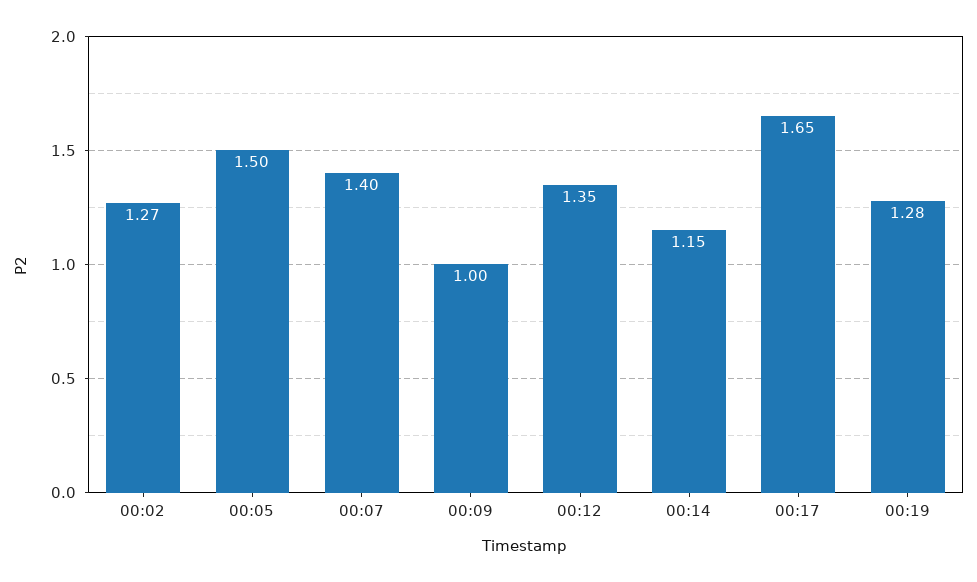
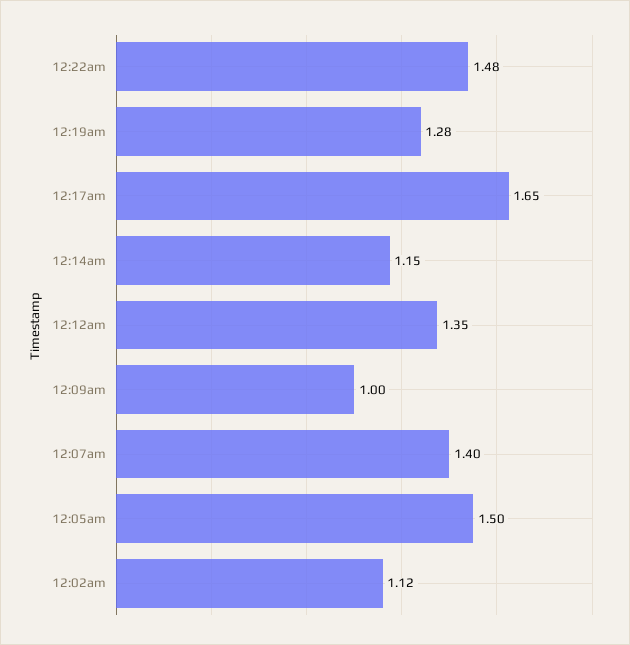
00:02: 1.27 -> 1.12
12:22am: none -> 1.48

